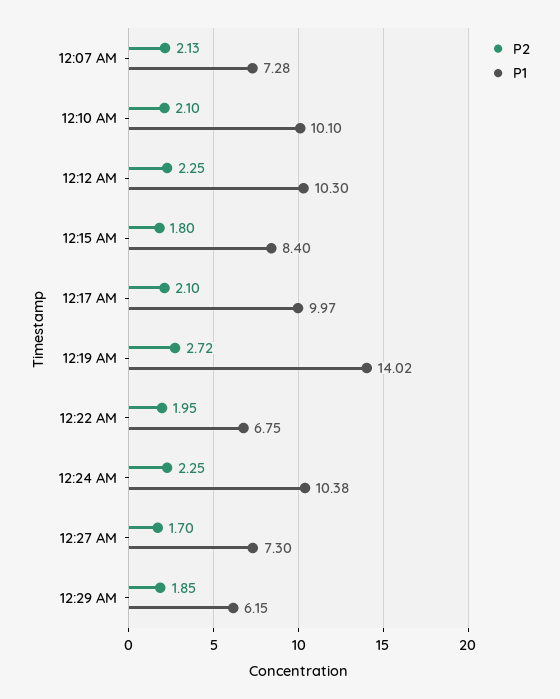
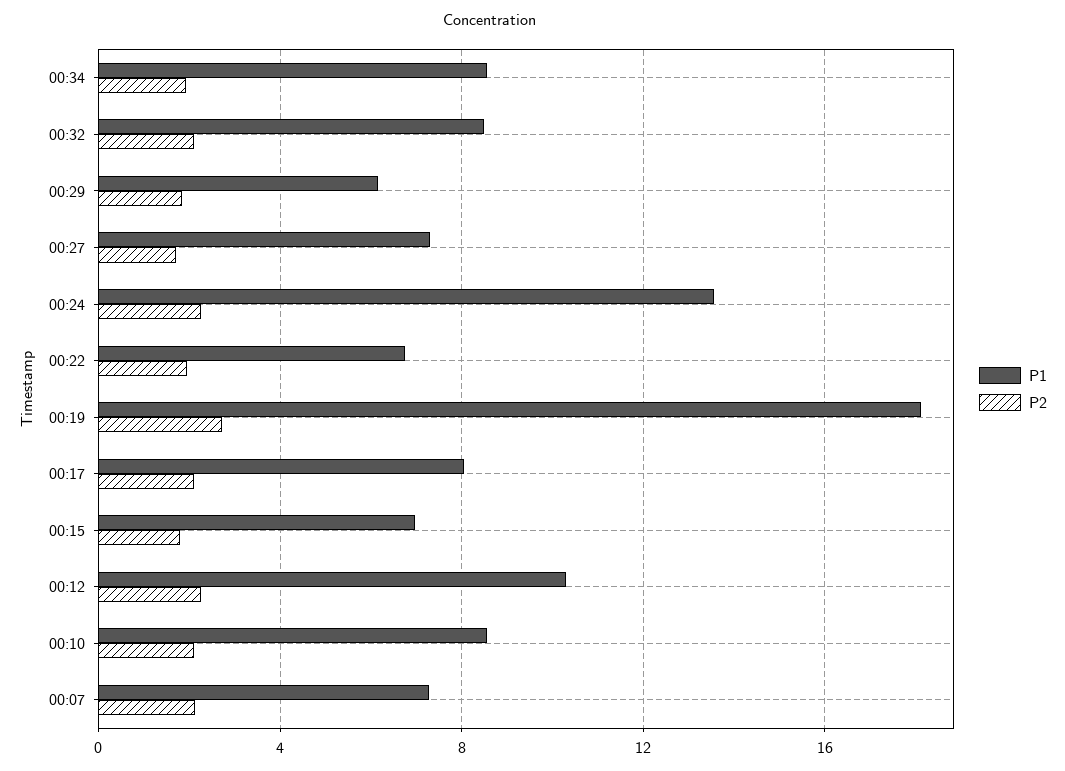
P1, 12:10 AM: 10.1 -> 8.5
P1, 12:15 AM: 8.4 -> 7
P1, 12:17 AM: 9.97 -> 8
P1, 12:19 AM: 14.02 -> 18
P1, 12:24 AM: 10.38 -> 13.5
P1, 00:34: none -> 8.5
P2, 00:34: none -> 2
P1, 00:32: none -> 8.5
P2, 00:32: none -> 2

